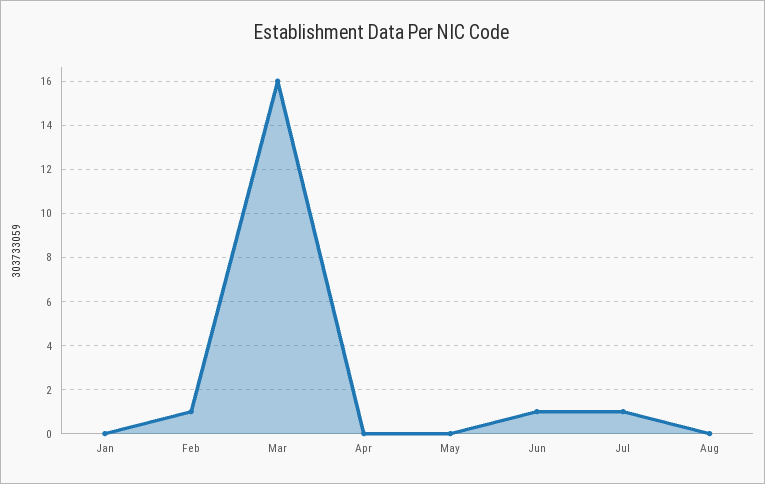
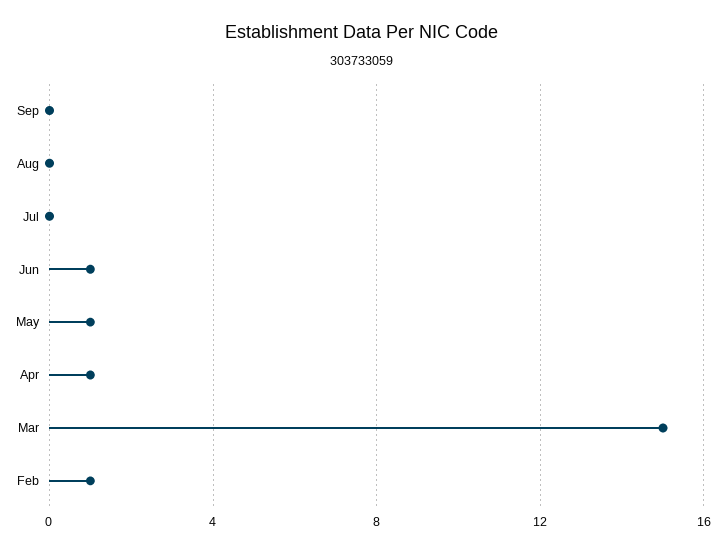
Jan: 0 -> none
Mar: 16 -> 15
Apr: 0 -> 1
May: 0 -> 1
Jul: 1 -> 0
Sep: none -> 0

